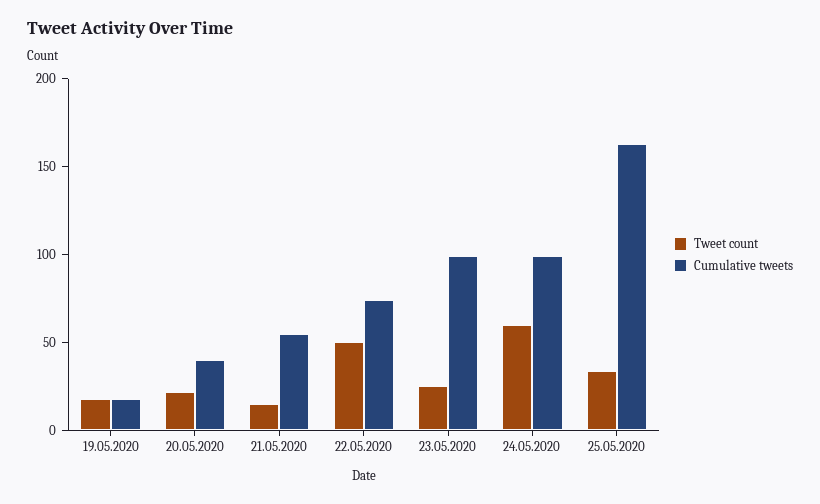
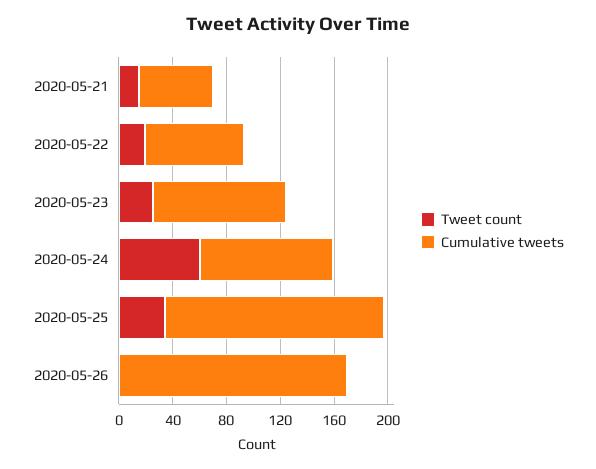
Tweet count, 19.05.2020: 20 -> none
Cumulative tweets, 19.05.2020: 20 -> none
Tweet count, 20.05.2020: 20 -> none
Cumulative tweets, 20.05.2020: 40 -> none
Tweet count, 22.05.2020: 50 -> 20
Tweet count, 2020-05-26: none -> 0
Cumulative tweets, 2020-05-26: none -> 170

